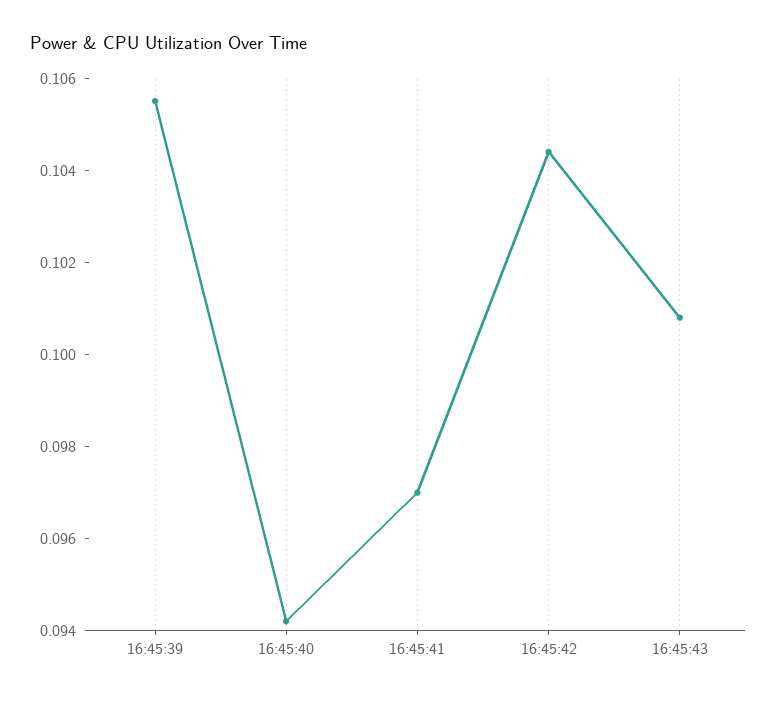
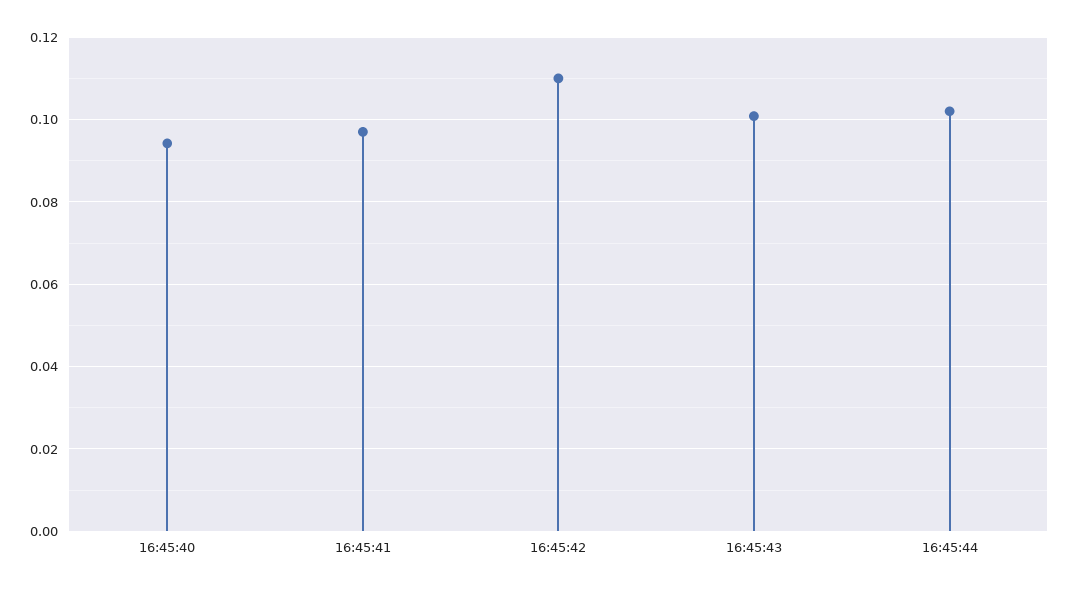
16:45:39: 0.1055 -> none
16:45:42: 0.1045 -> 0.11
16:45:44: none -> 0.102

